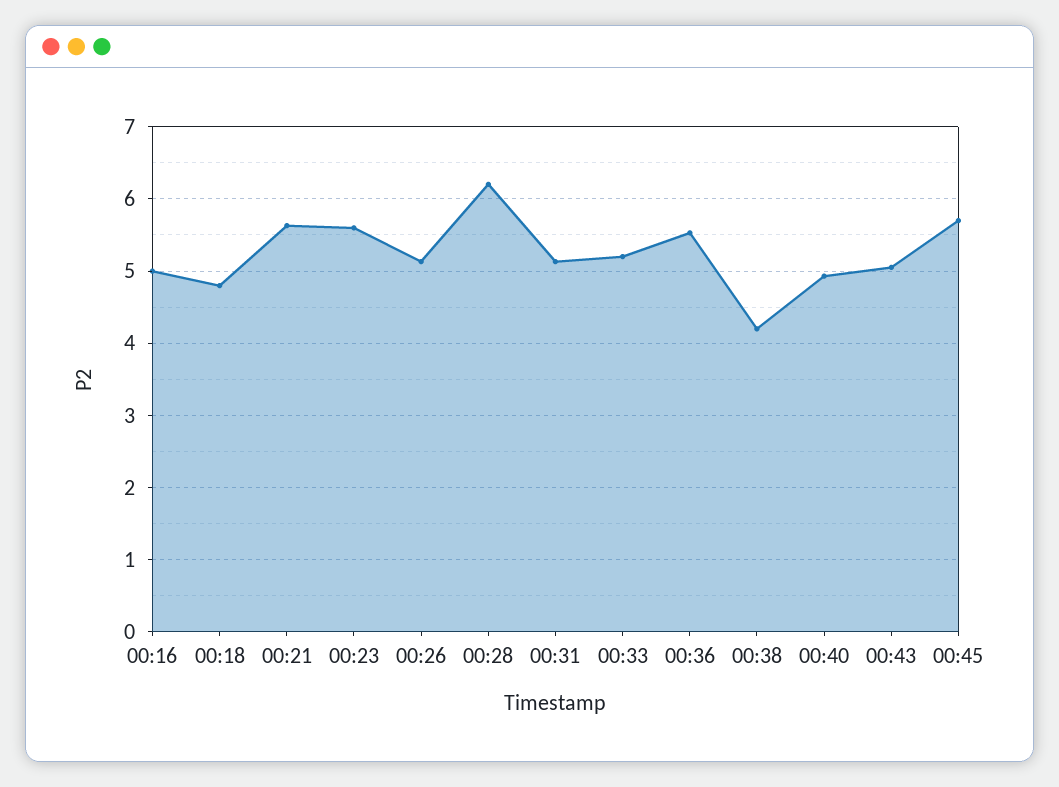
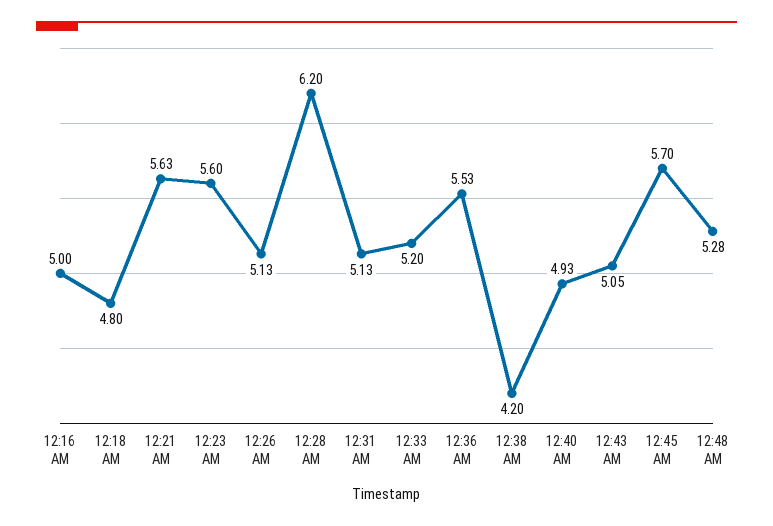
12:48 AM: none -> 5.28

